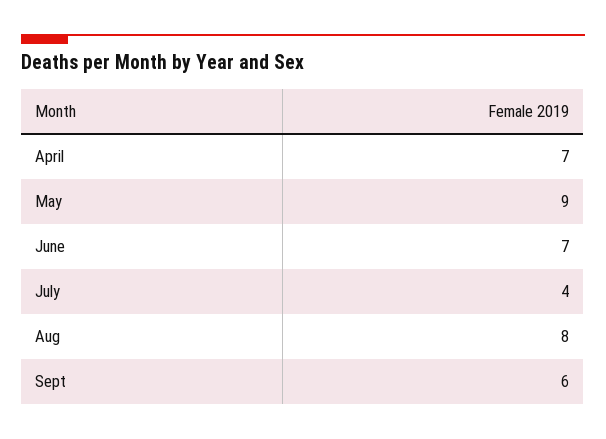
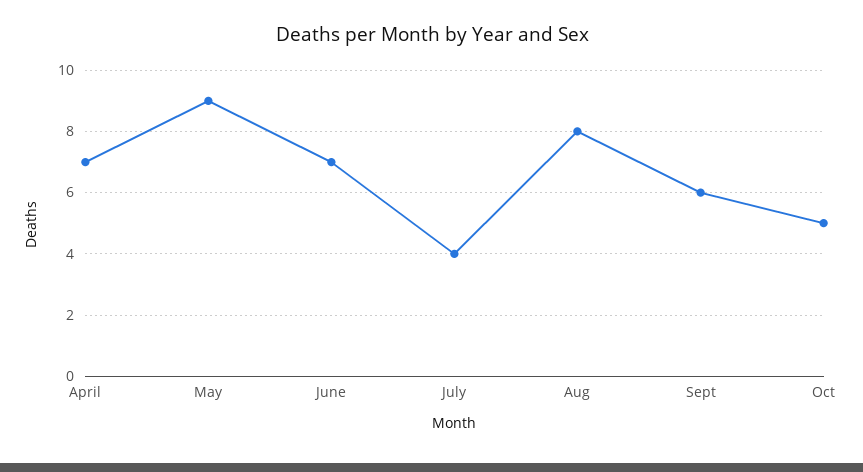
Oct: none -> 5

